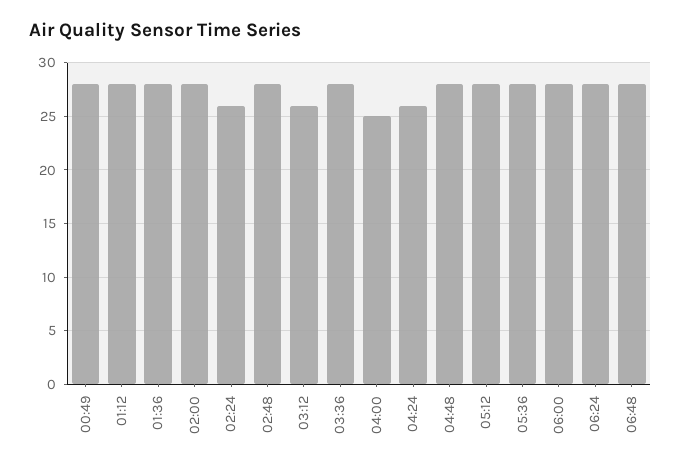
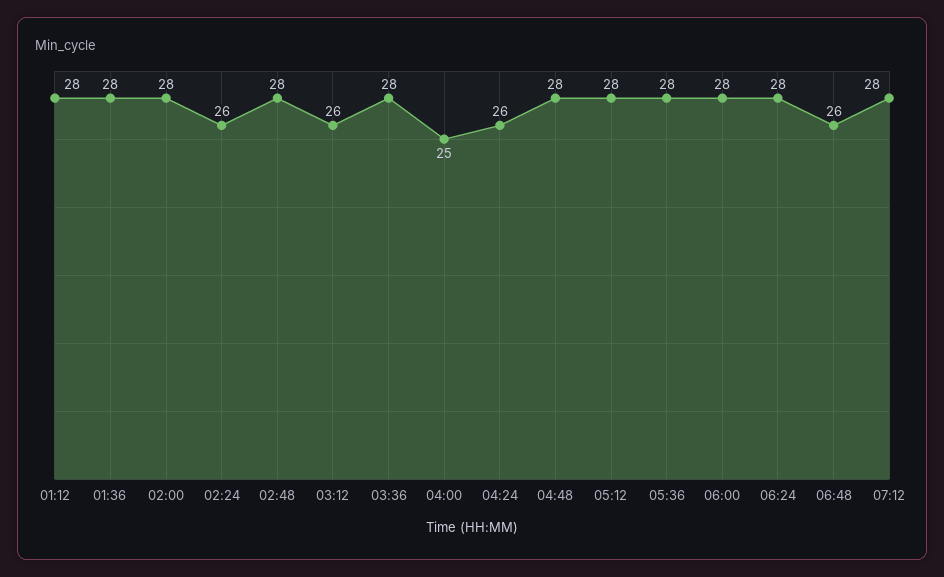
00:49: 28 -> none
06:48: 28 -> 26
07:12: none -> 28

